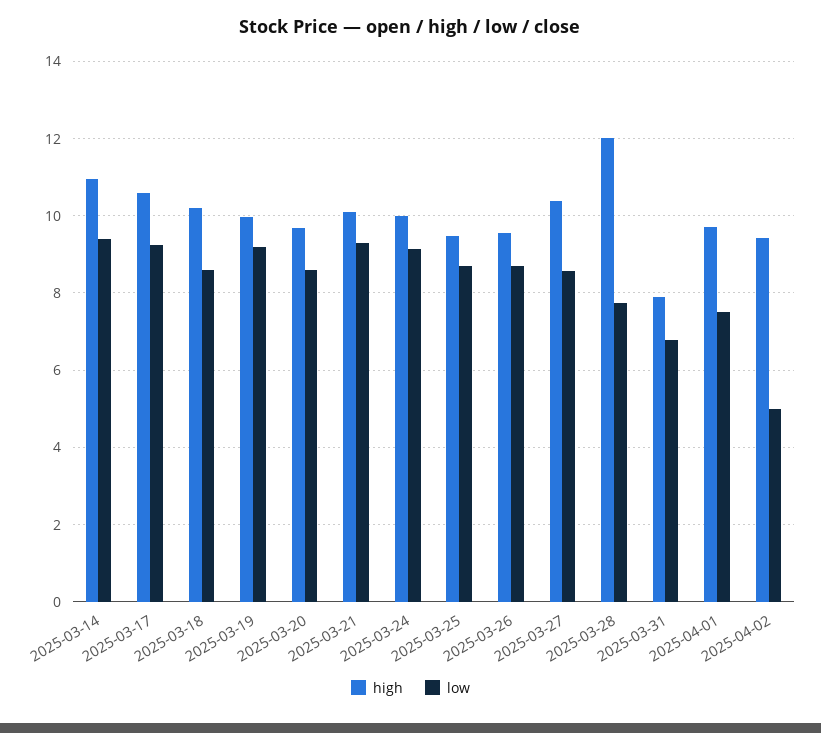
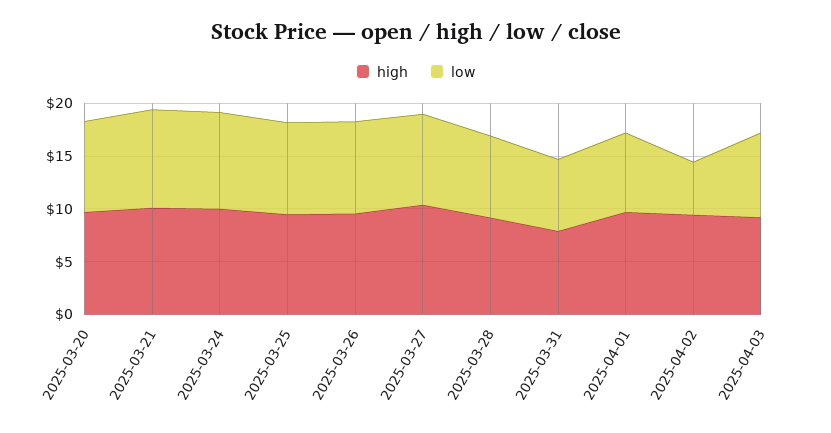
high, 2025-03-14: 11 -> none
low, 2025-03-14: 9.4 -> none
high, 2025-03-17: 10.6 -> none
low, 2025-03-17: 9.2 -> none
high, 2025-03-18: 10.2 -> none
low, 2025-03-18: 8.6 -> none
high, 2025-03-19: 10 -> none
low, 2025-03-19: 9.2 -> none
high, 2025-03-28: 12 -> 9
high, 2025-04-03: none -> 9
low, 2025-04-03: none -> 8

